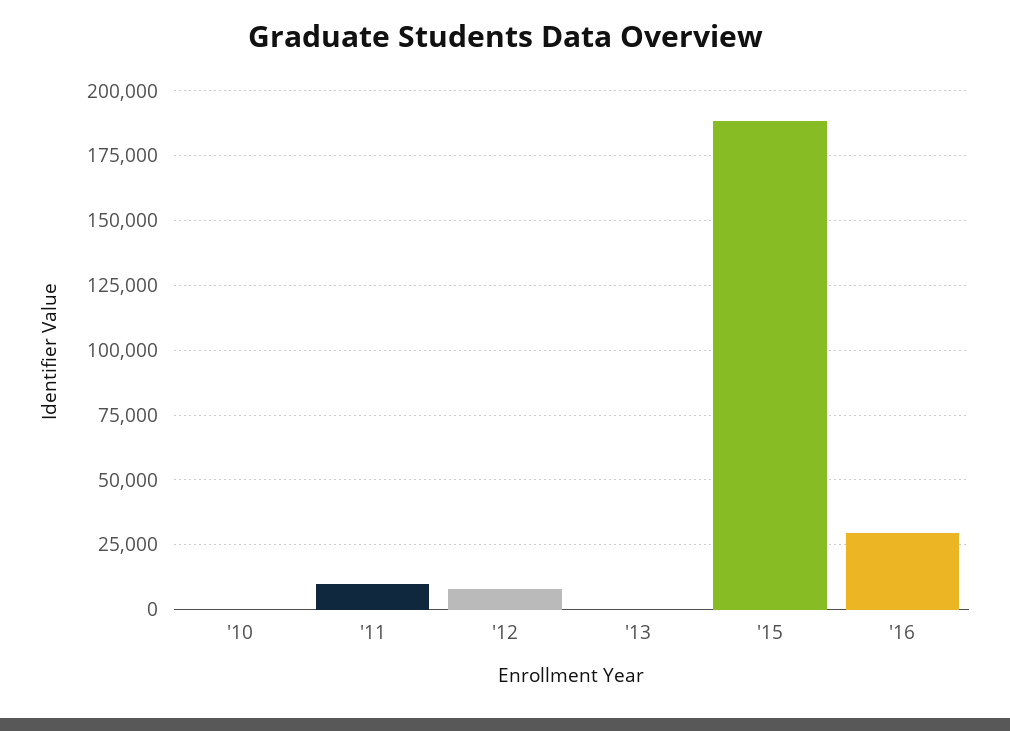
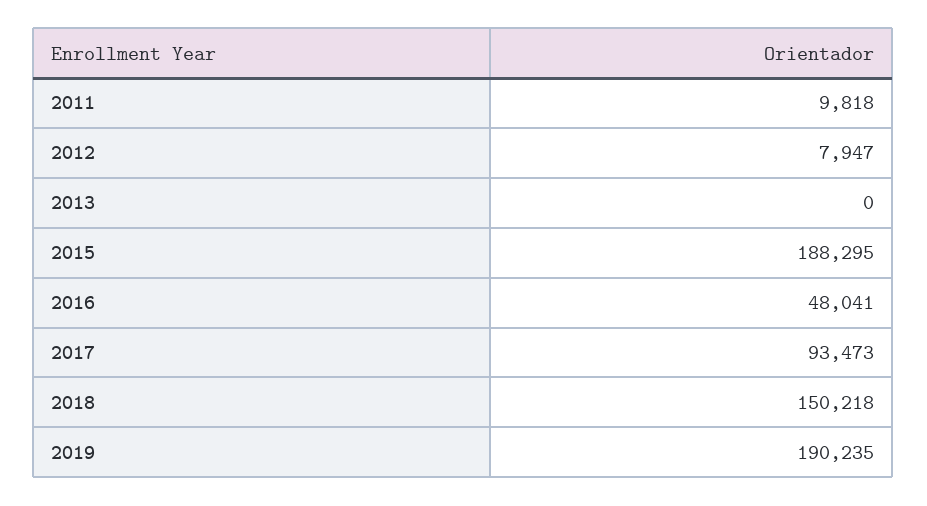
'10: 0 -> none
'16: 30000 -> 48041
2017: none -> 93473
2018: none -> 150218
2019: none -> 190235

